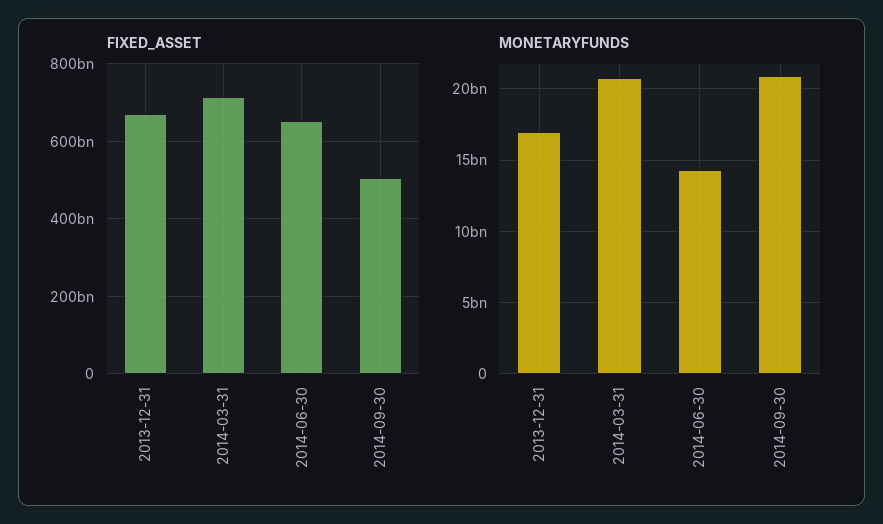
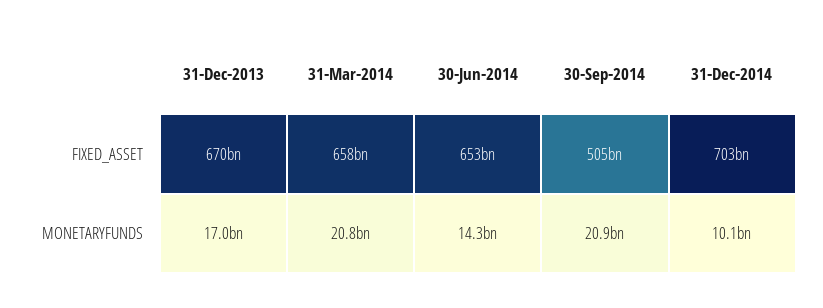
FIXED_ASSET, 2014-03-31: 720000000000 -> 658000000000
FIXED_ASSET, 31-Dec-2014: none -> 703000000000
MONETARYFUNDS, 31-Dec-2014: none -> 10100000000

